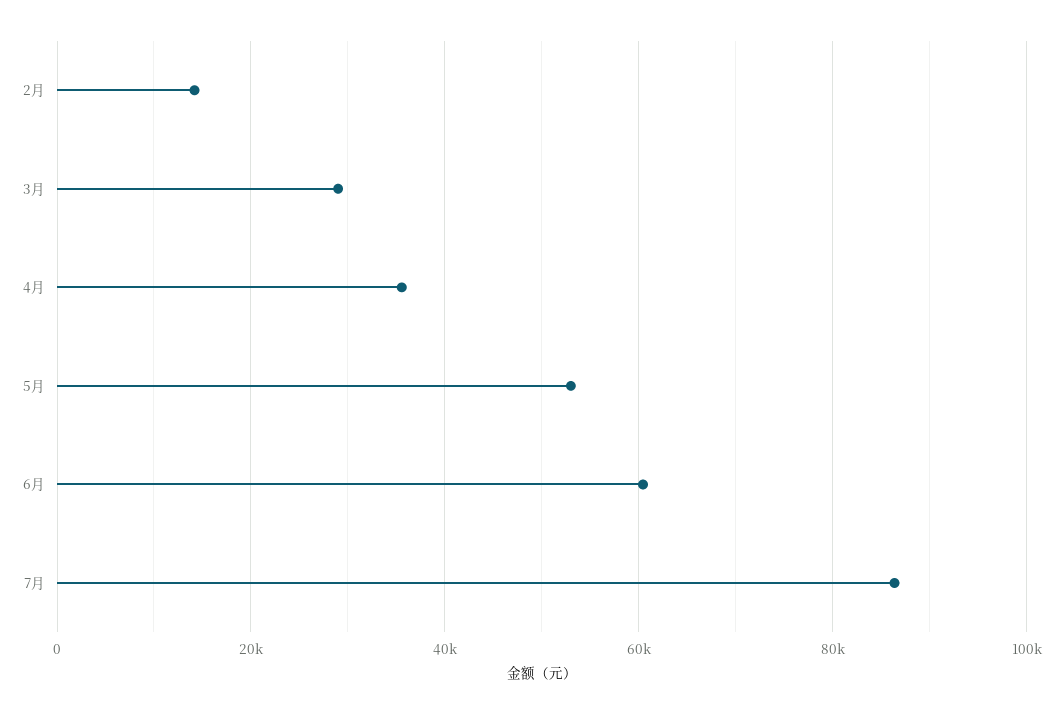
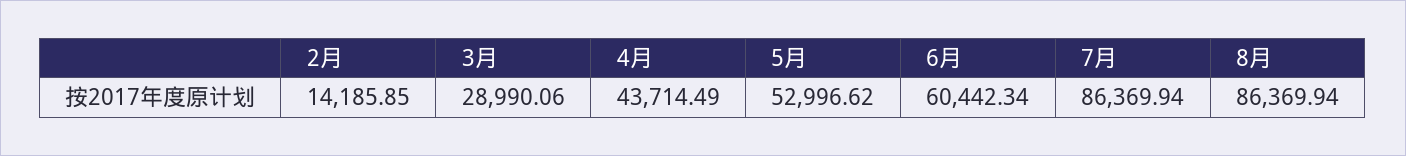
4月: 36000 -> 43714.49
8月: none -> 86369.94

